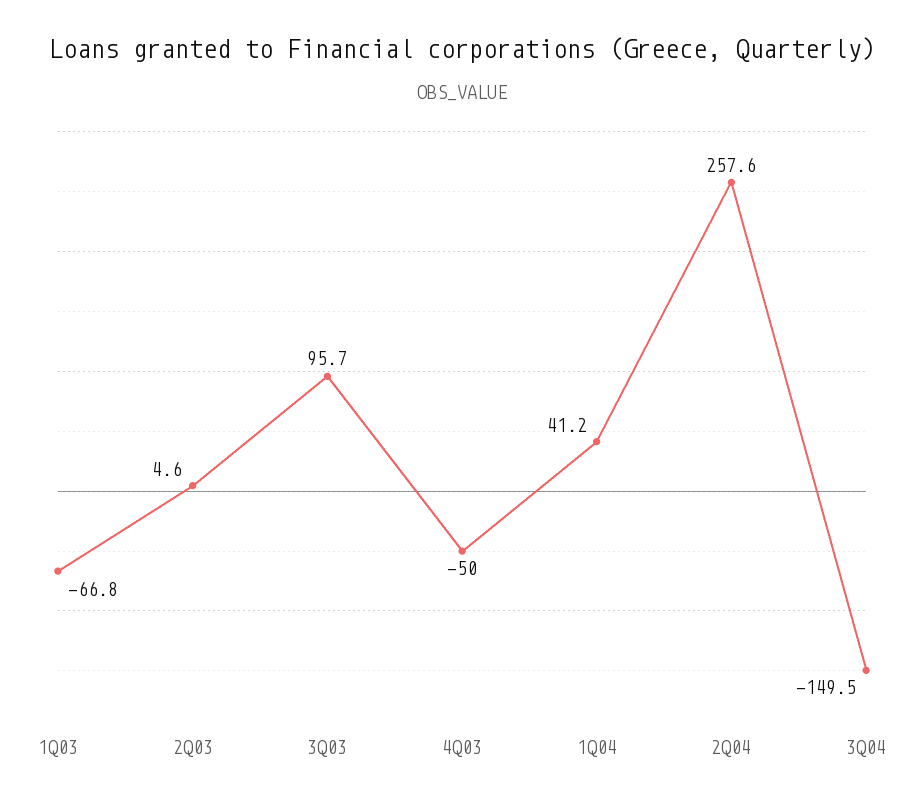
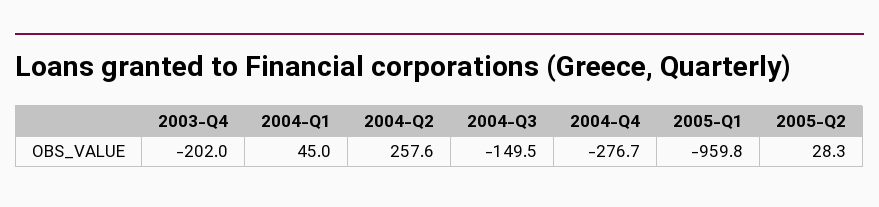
1Q03: -66.8 -> none
2Q03: 4.6 -> none
3Q03: 95.7 -> none
4Q03: -50 -> -202
1Q04: 41.2 -> 45
2004-Q4: none -> -276.7
2005-Q1: none -> -959.8
2005-Q2: none -> 28.3

